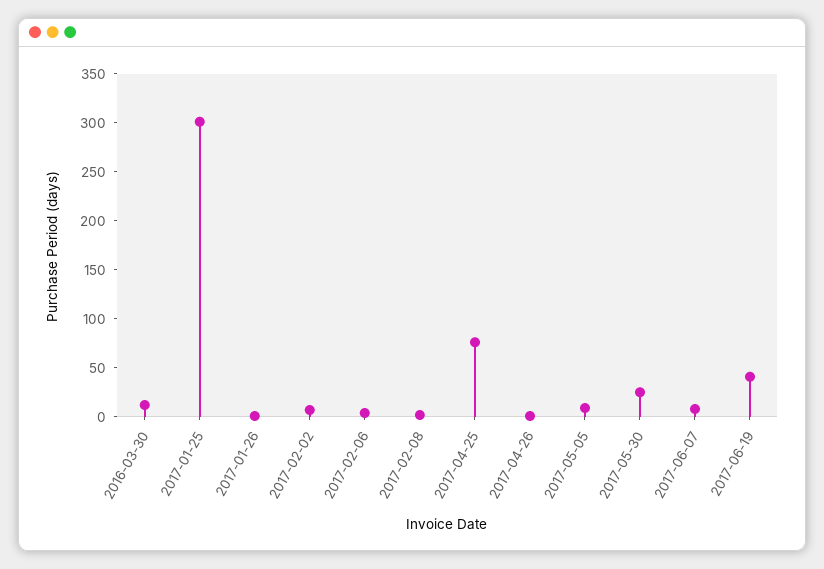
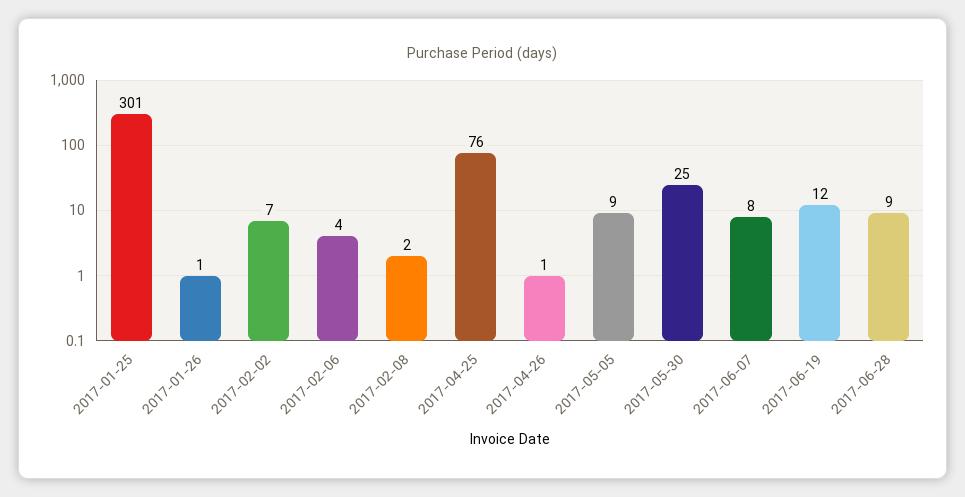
2016-03-30: 10 -> none
2017-06-19: 40 -> 12
2017-06-28: none -> 9

